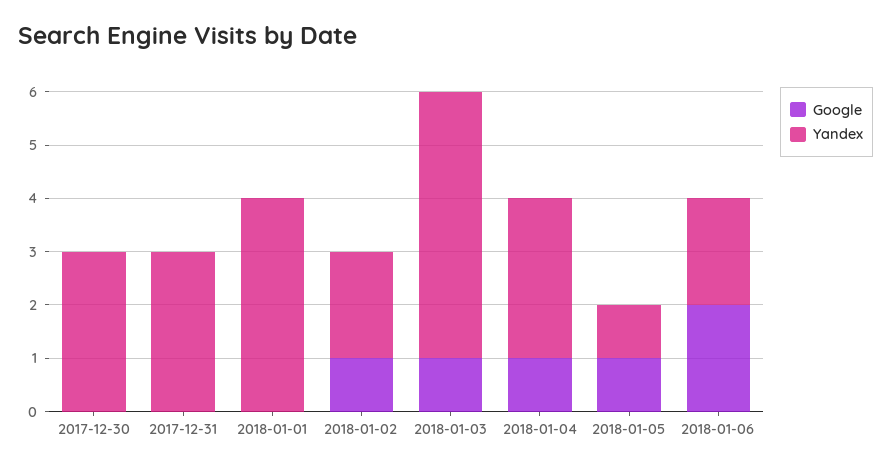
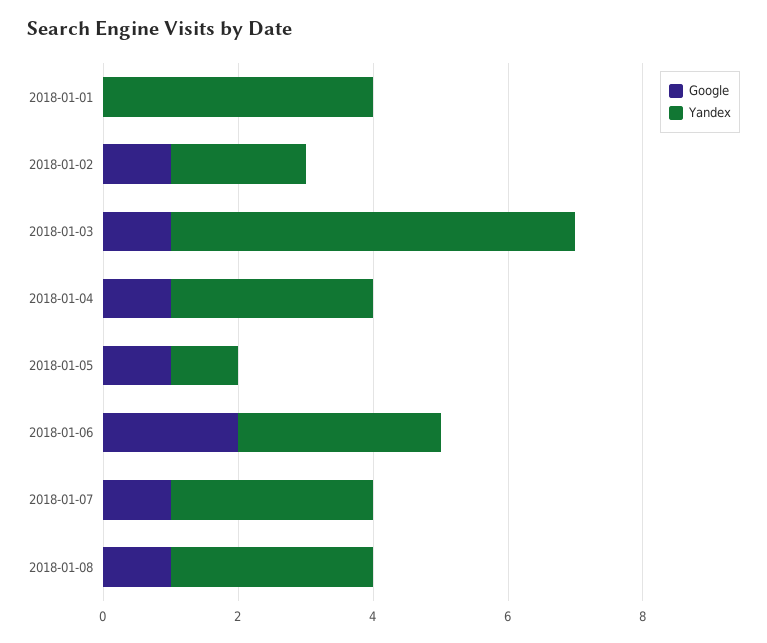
Google, 2017-12-30: 0 -> none
Yandex, 2017-12-30: 3 -> none
Google, 2017-12-31: 0 -> none
Yandex, 2017-12-31: 3 -> none
Yandex, 2018-01-03: 5 -> 6
Yandex, 2018-01-06: 2 -> 3
Google, 2018-01-07: none -> 1
Yandex, 2018-01-07: none -> 3
Google, 2018-01-08: none -> 1
Yandex, 2018-01-08: none -> 3

